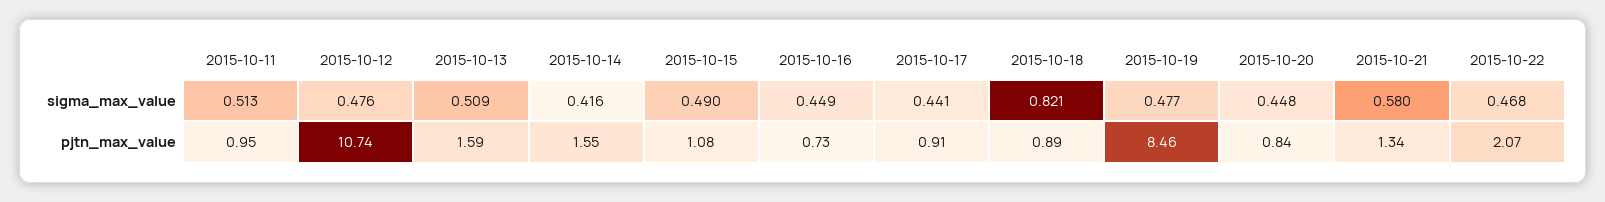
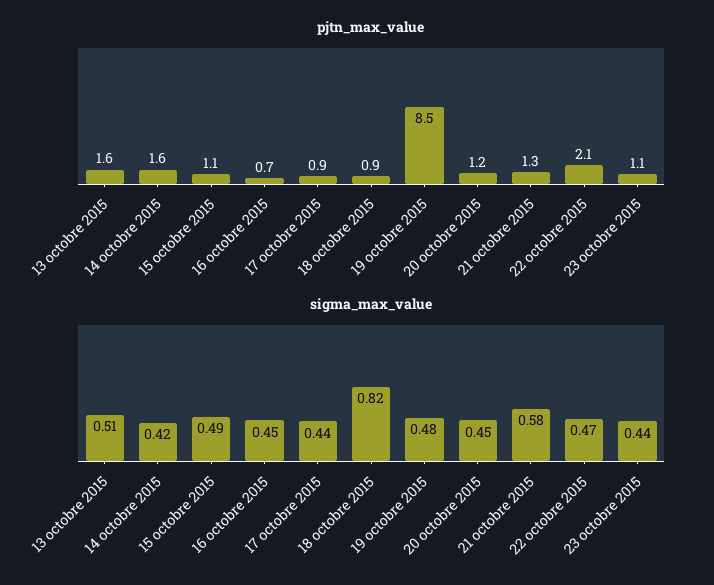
sigma_max_value, 2015-10-11: 0.513 -> none
sigma_max_value, 2015-10-12: 0.476 -> none
pjtn_max_value, 2015-10-11: 0.95 -> none
pjtn_max_value, 2015-10-12: 10.74 -> none
pjtn_max_value, 2015-10-20: 0.84 -> 1.2
pjtn_max_value, 23 octobre 2015: none -> 1.1
sigma_max_value, 23 octobre 2015: none -> 0.44

